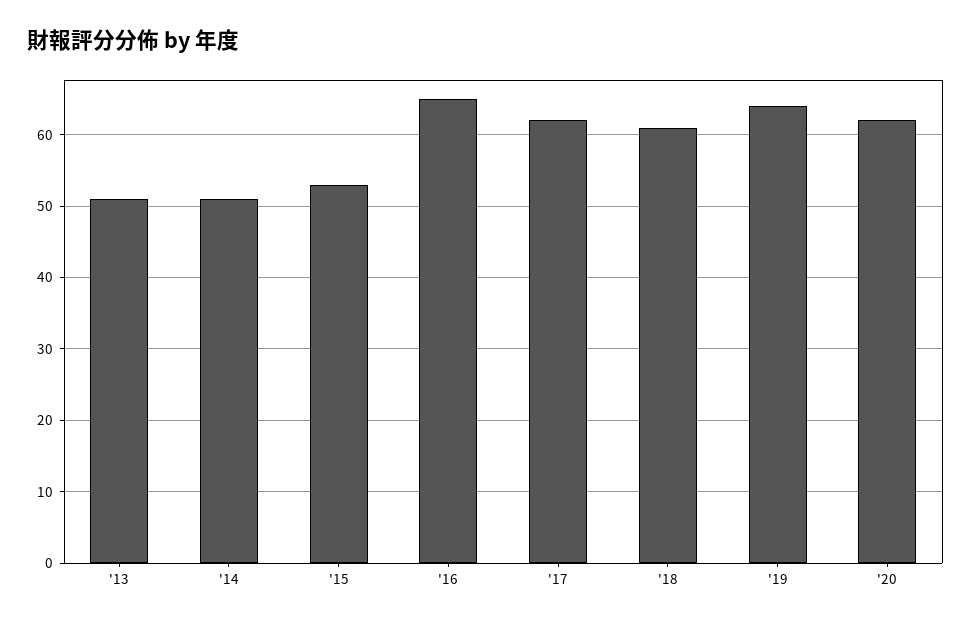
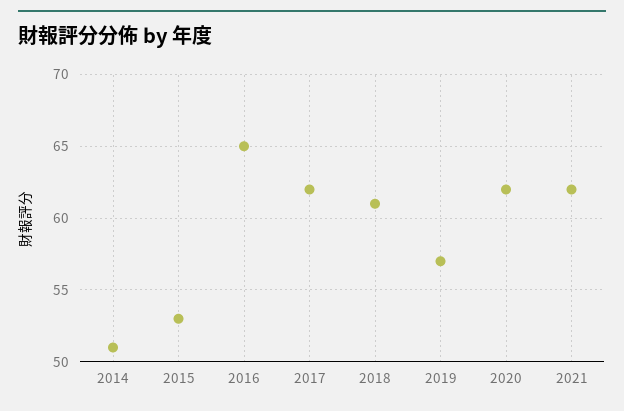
'13: 51 -> none
'19: 64 -> 57
2021: none -> 62

